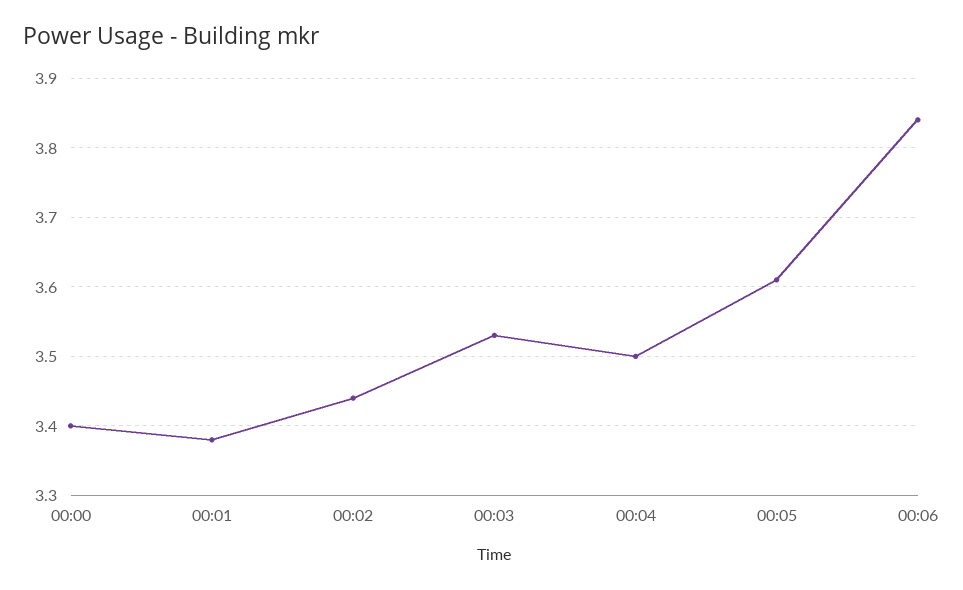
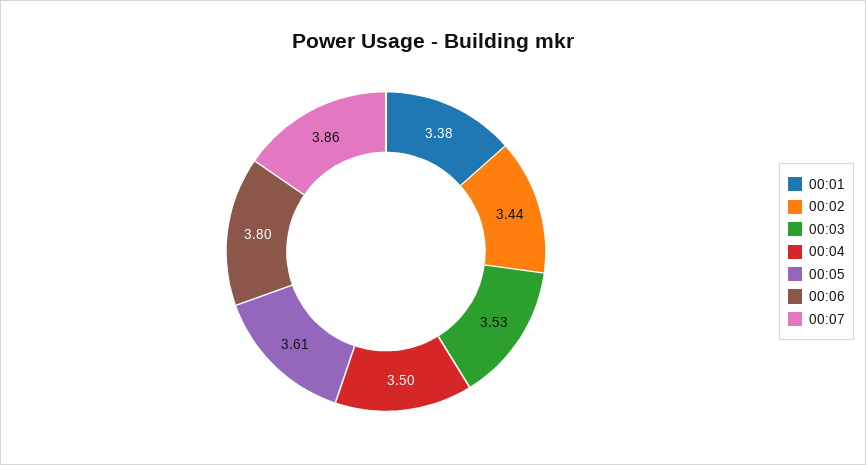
00:00: 3.4 -> none
00:06: 3.84 -> 3.8
00:07: none -> 3.86

